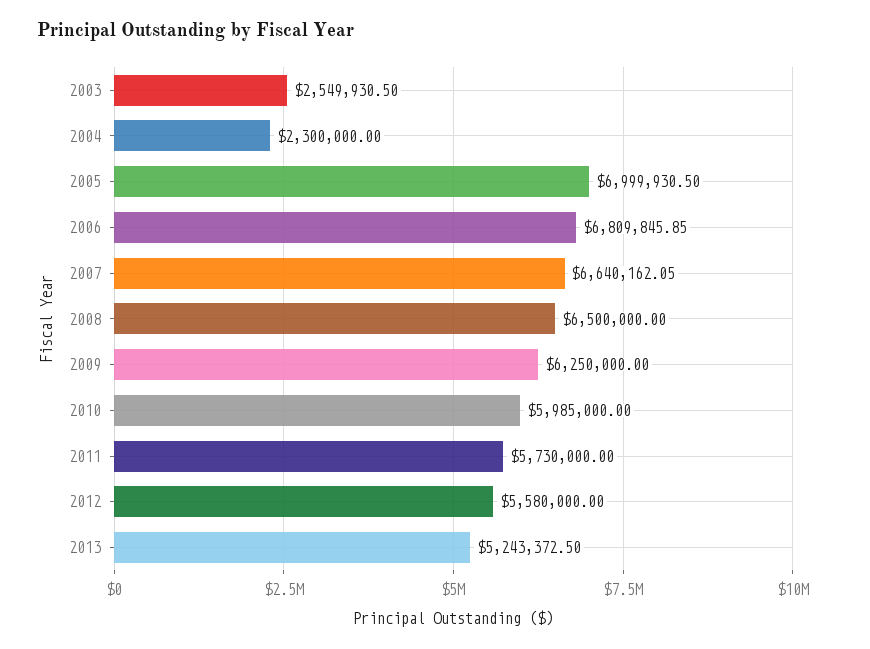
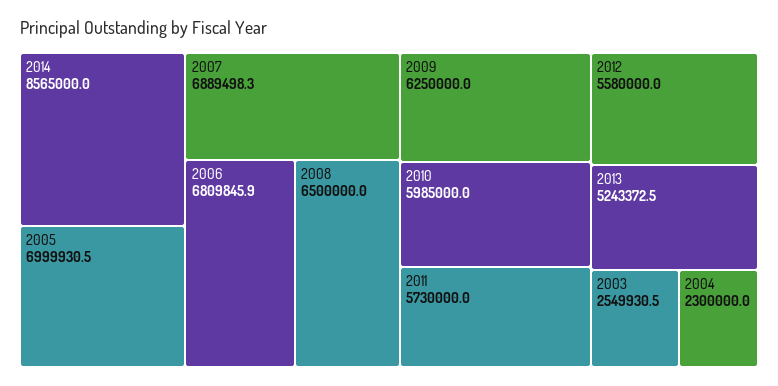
2007: 6640162.05 -> 6889498.3
2014: none -> 8565000

